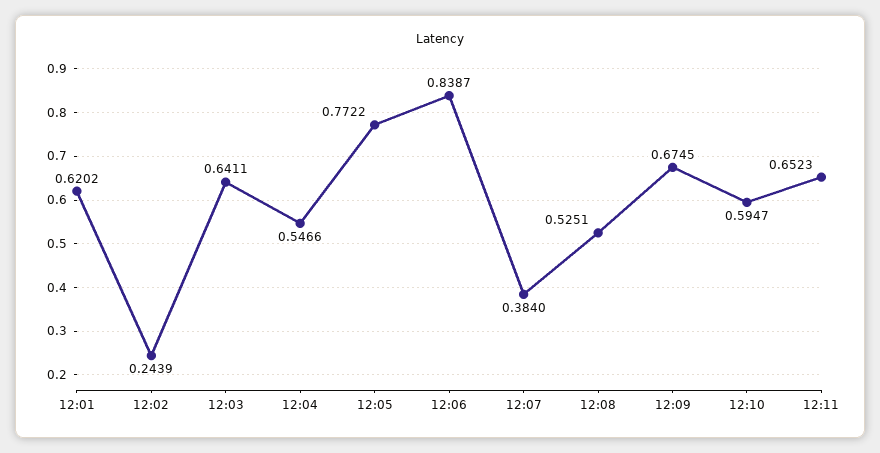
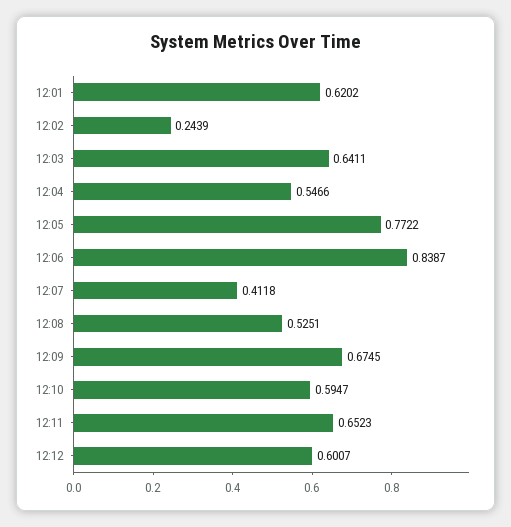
12:07: 0.384 -> 0.4118
12:12: none -> 0.6007

